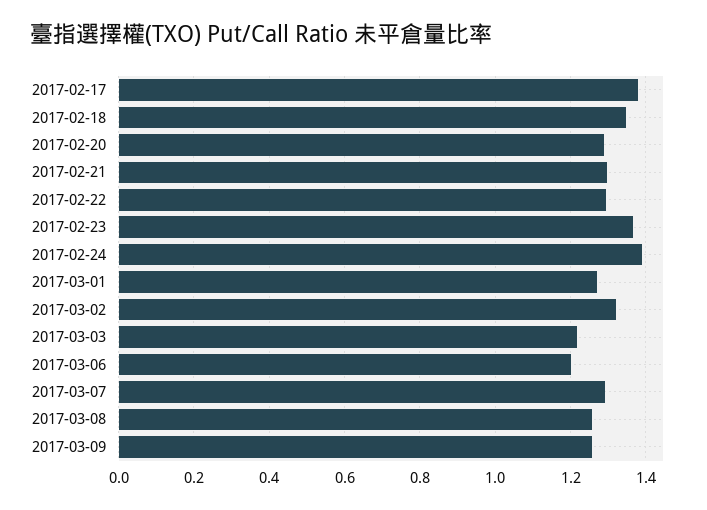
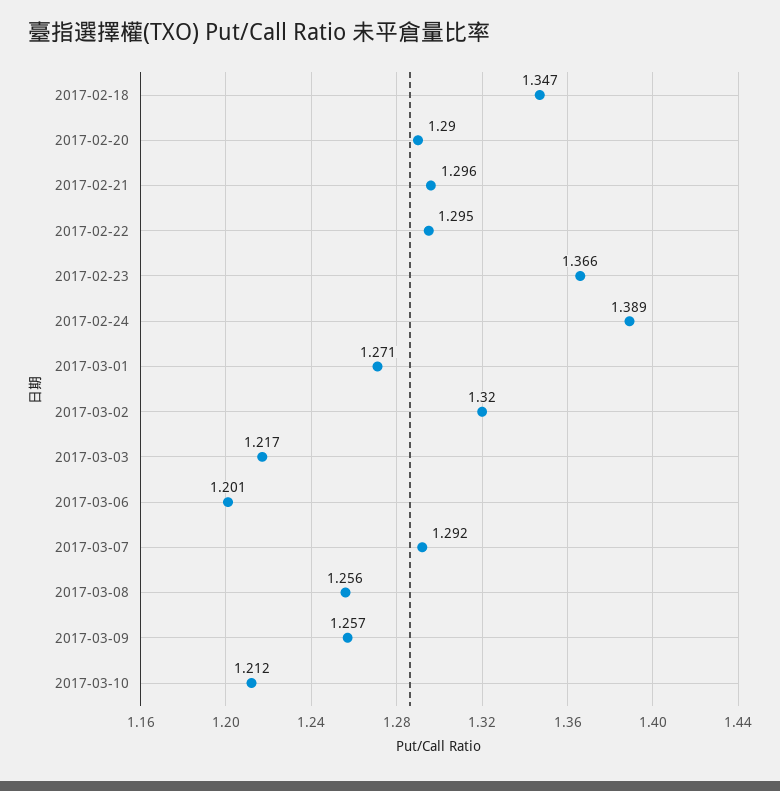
2017-02-17: 1.38 -> none
2017-03-10: none -> 1.212

